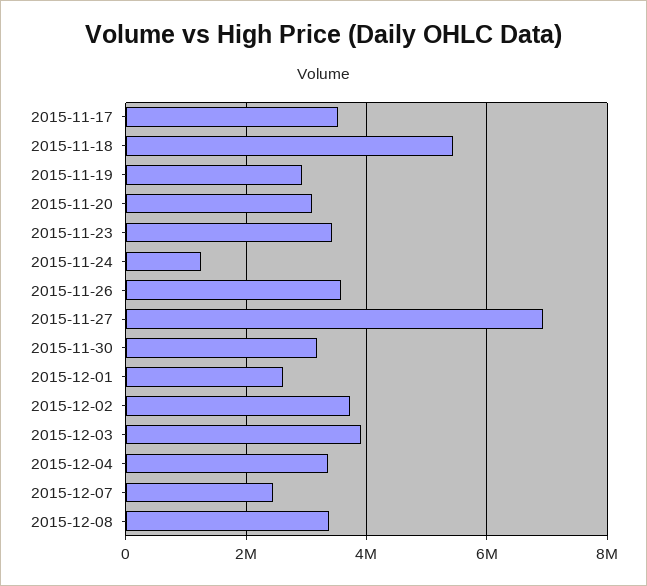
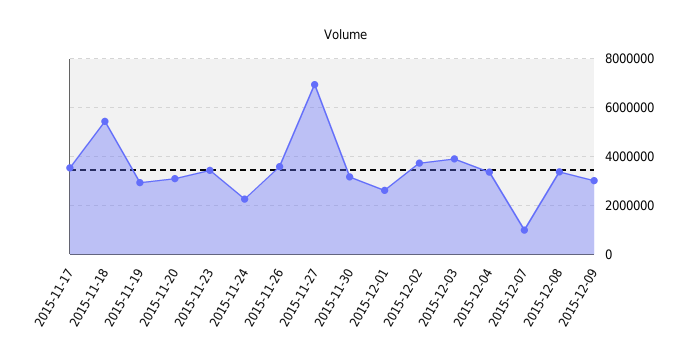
2015-11-24: 1200000 -> 2250000
2015-12-07: 2400000 -> 1000000
2015-12-09: none -> 3000000

